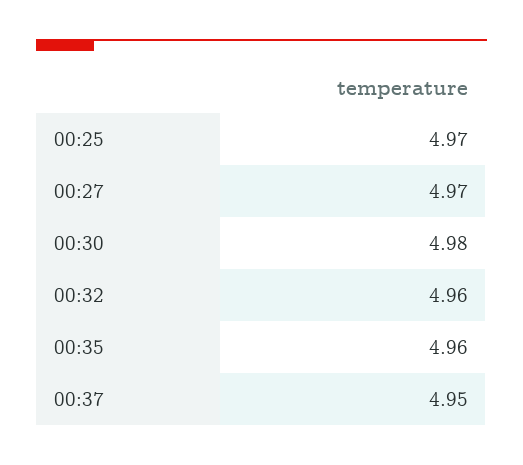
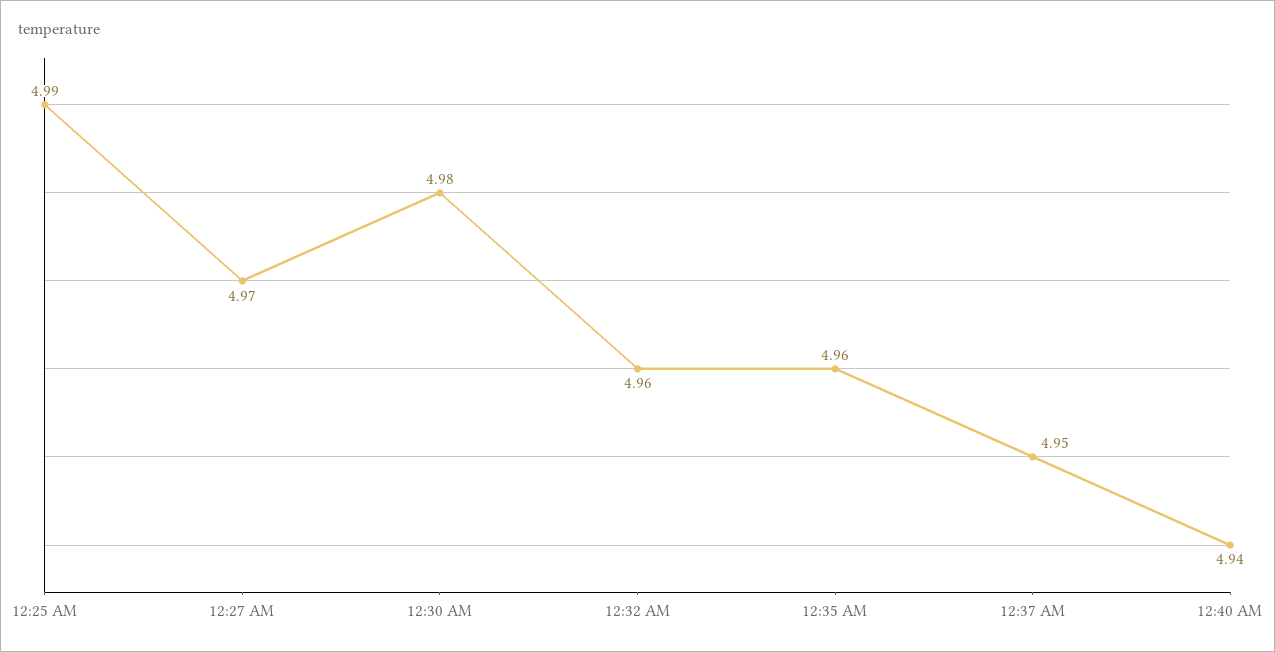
00:25: 4.97 -> 4.99
12:40 AM: none -> 4.94

